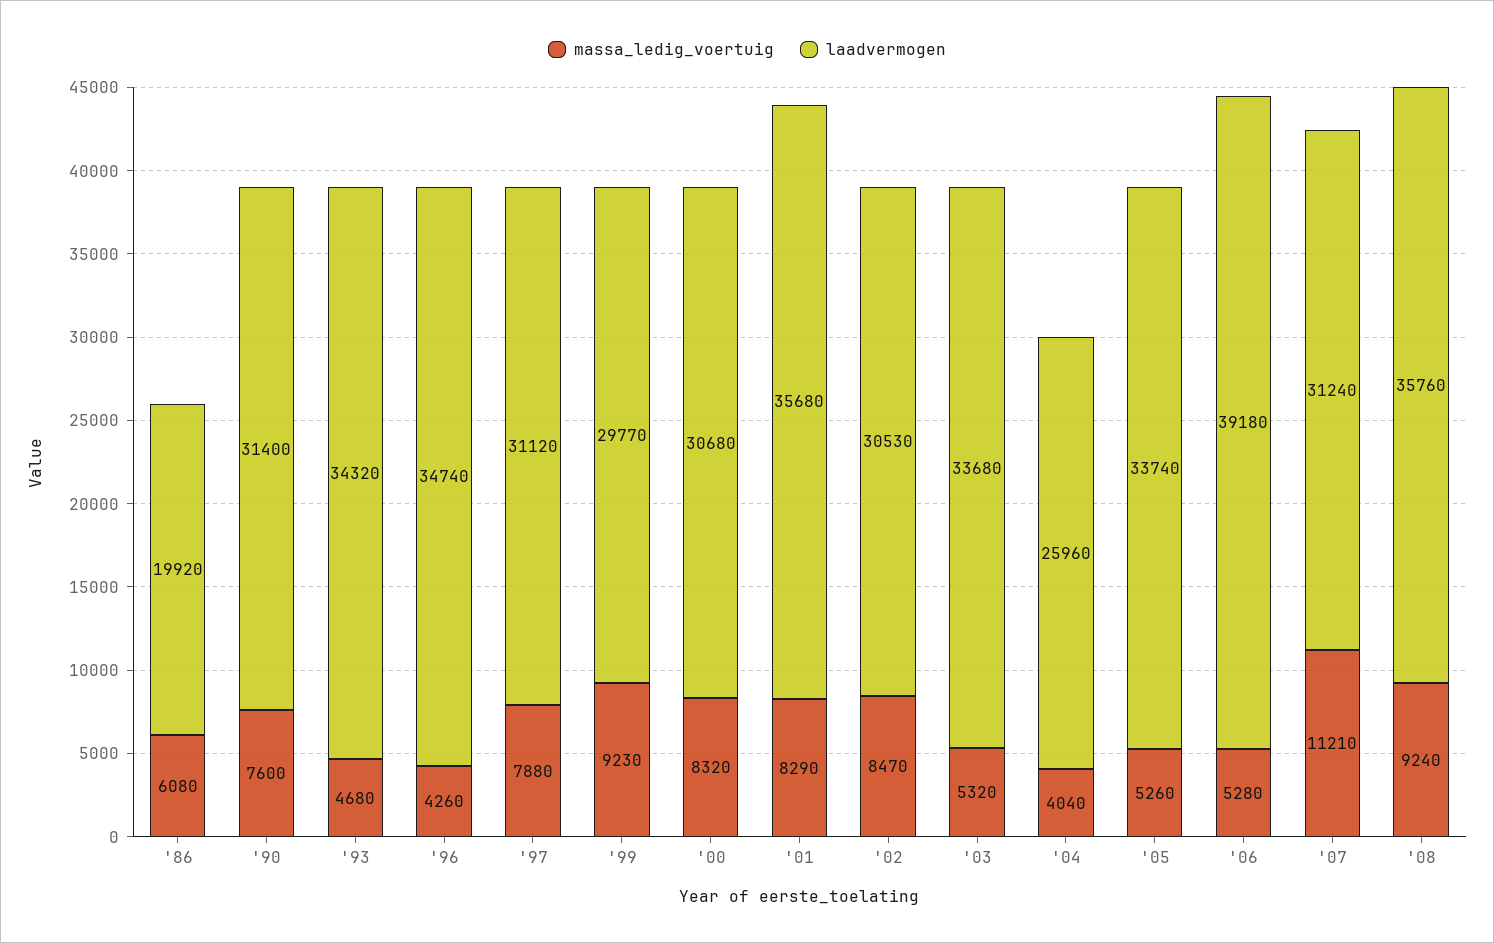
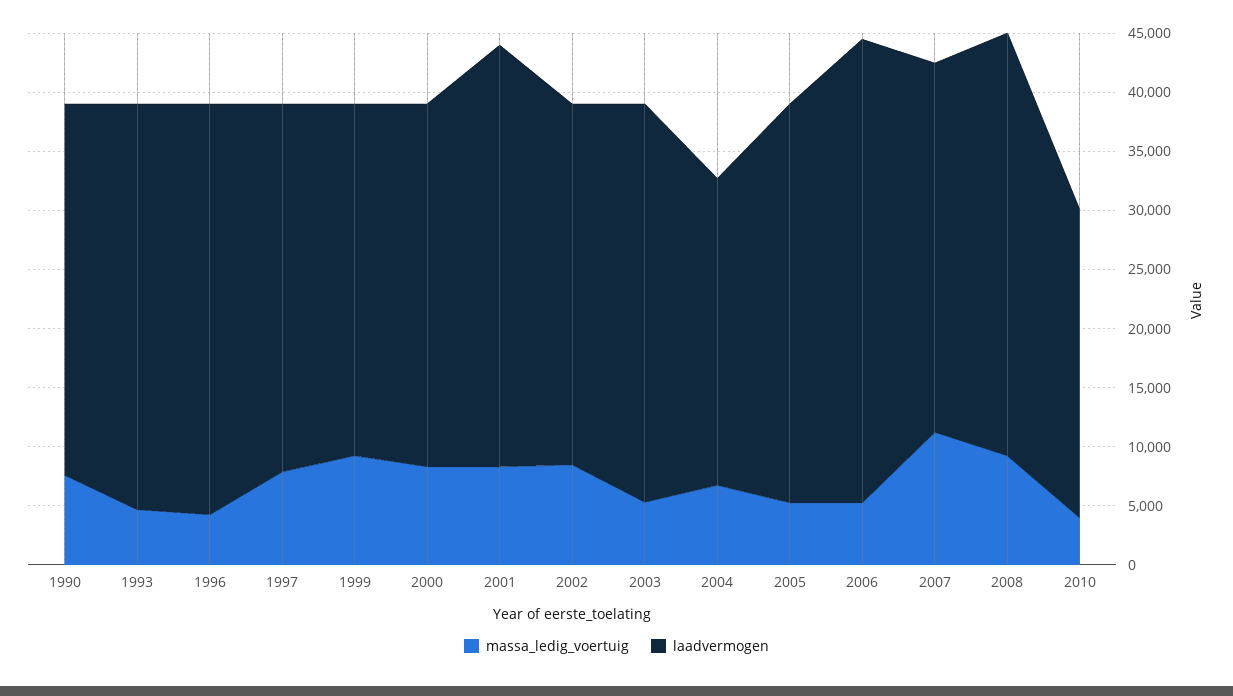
massa_ledig_voertuig, '86: 6080 -> none
laadvermogen, '86: 19920 -> none
massa_ledig_voertuig, '04: 4040 -> 7000
massa_ledig_voertuig, 2010: none -> 4000
laadvermogen, 2010: none -> 26000

